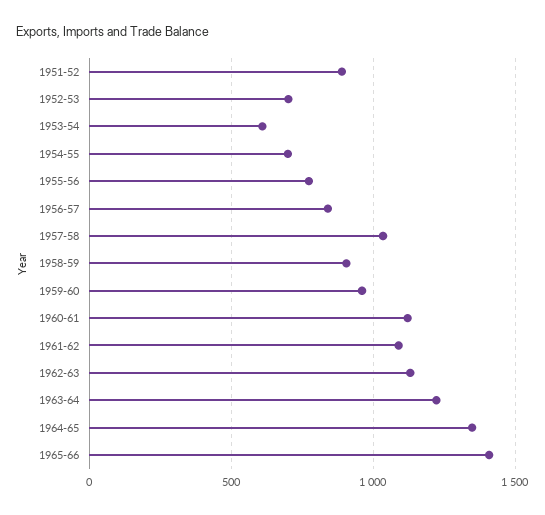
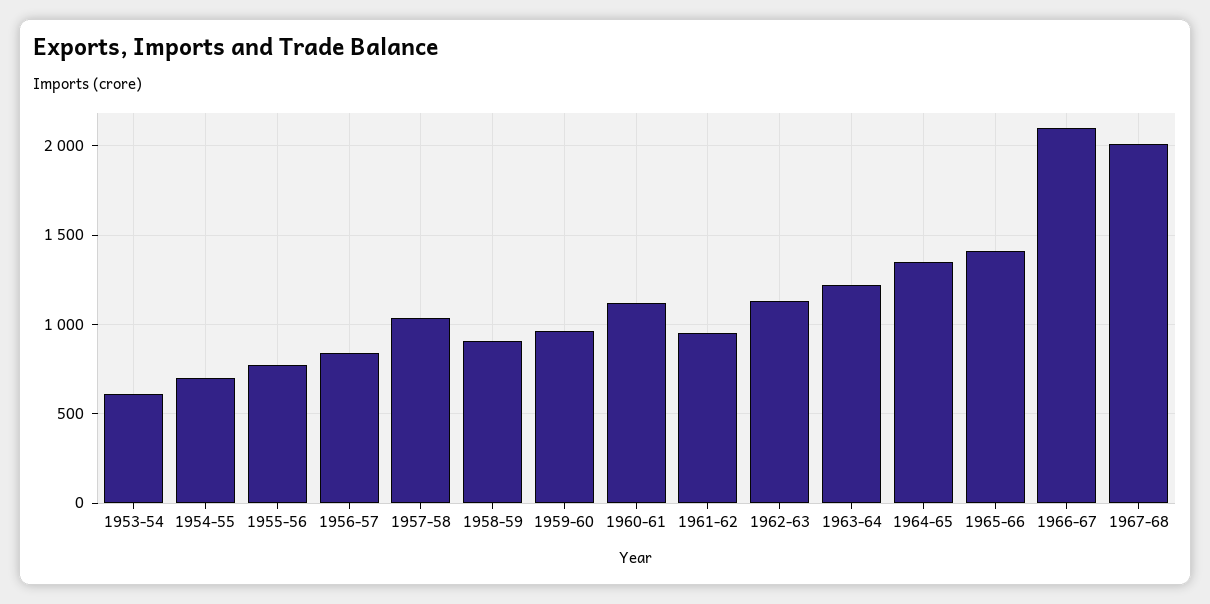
1951-52: 900 -> none
1952-53: 700 -> none
1961-62: 1100 -> 950
1966-67: none -> 2100
1967-68: none -> 2000

